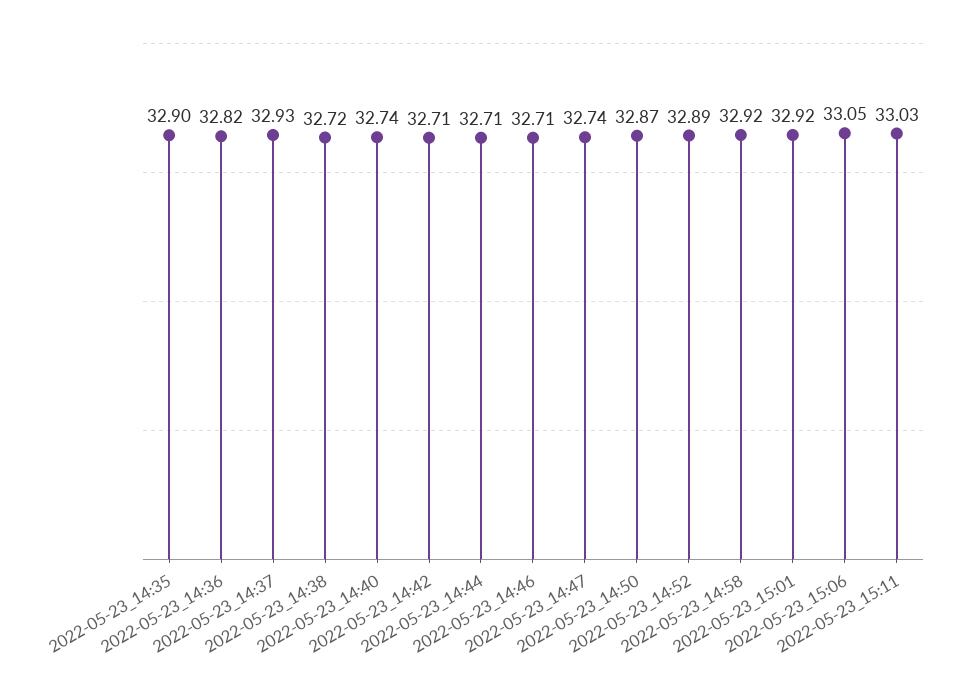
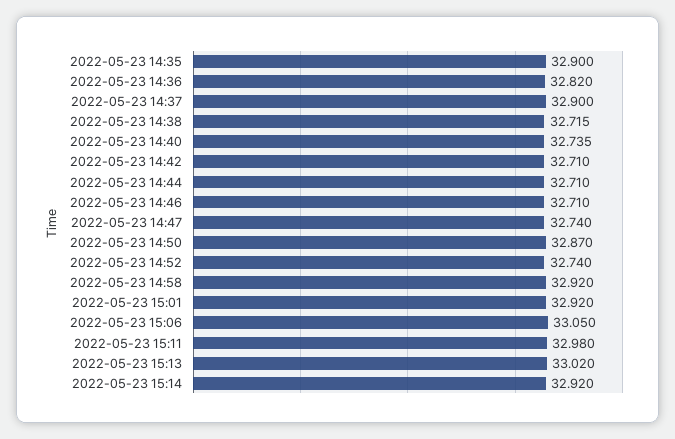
2022-05-23_14:37: 32.93 -> 32.9
2022-05-23_14:52: 32.89 -> 32.74
2022-05-23_15:11: 33.03 -> 32.98
2022-05-23 15:13: none -> 33.02
2022-05-23 15:14: none -> 32.92

